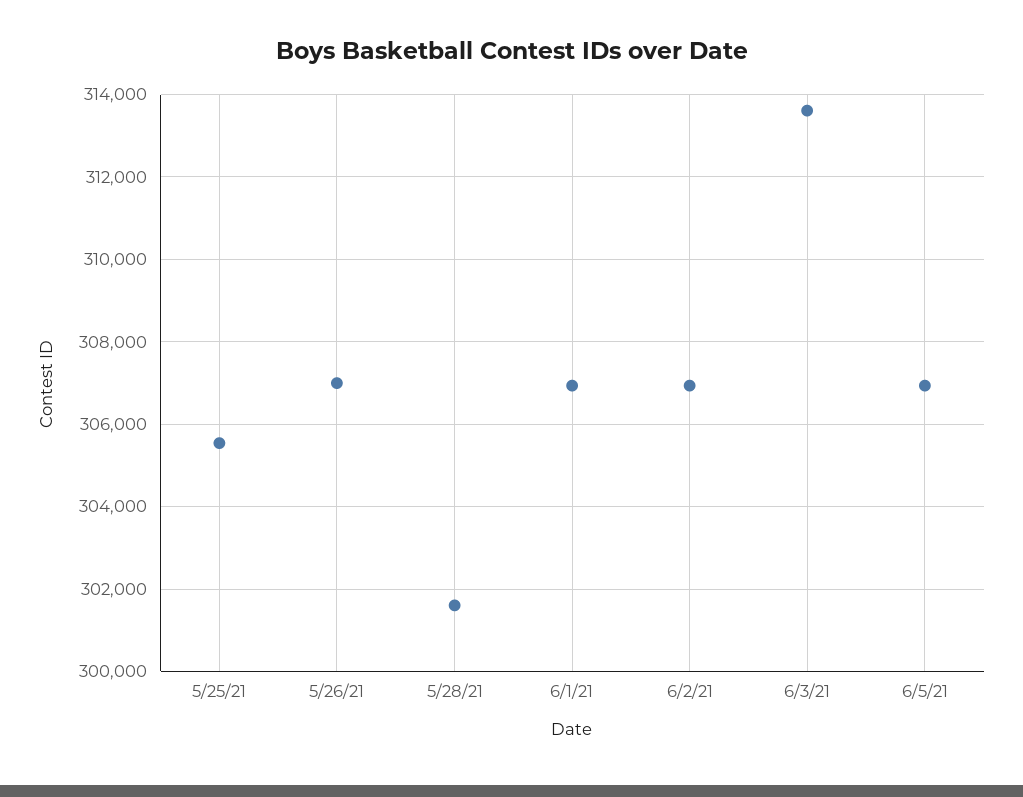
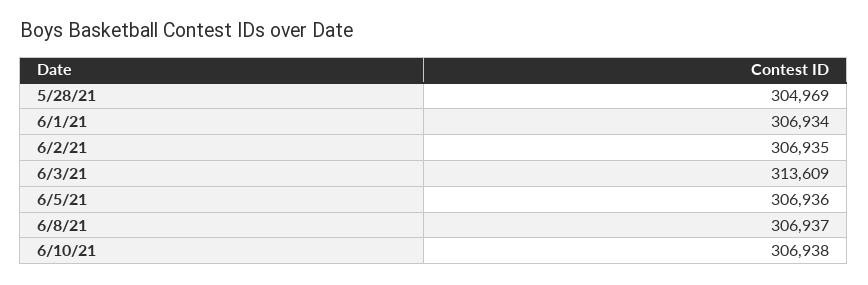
5/25/21: 305600 -> none
5/26/21: 307000 -> none
5/28/21: 301600 -> 304969
6/8/21: none -> 306937
6/10/21: none -> 306938

